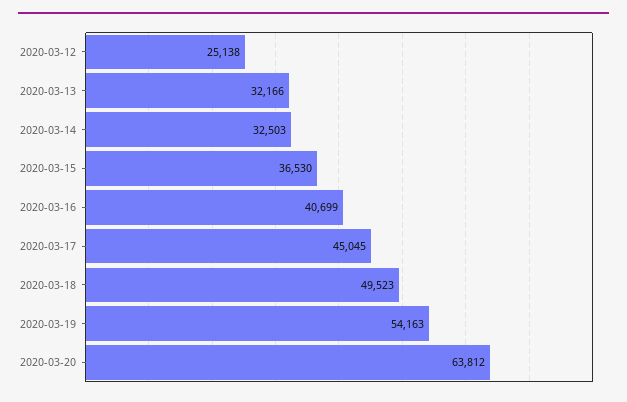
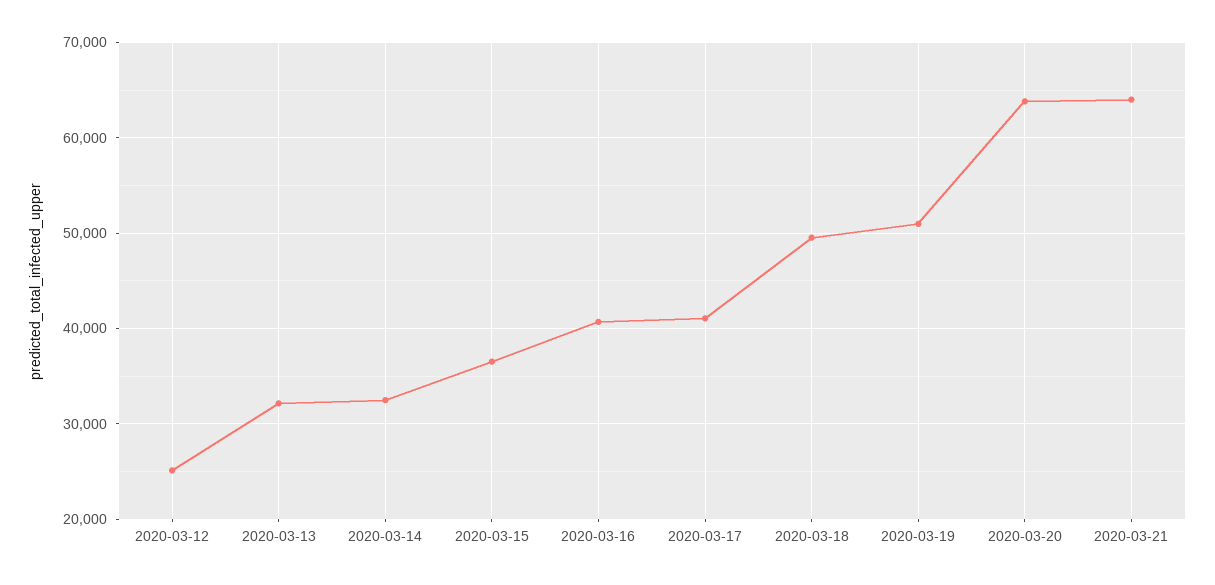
2020-03-17: 45045 -> 41000
2020-03-19: 54163 -> 51000
2020-03-21: none -> 64000

